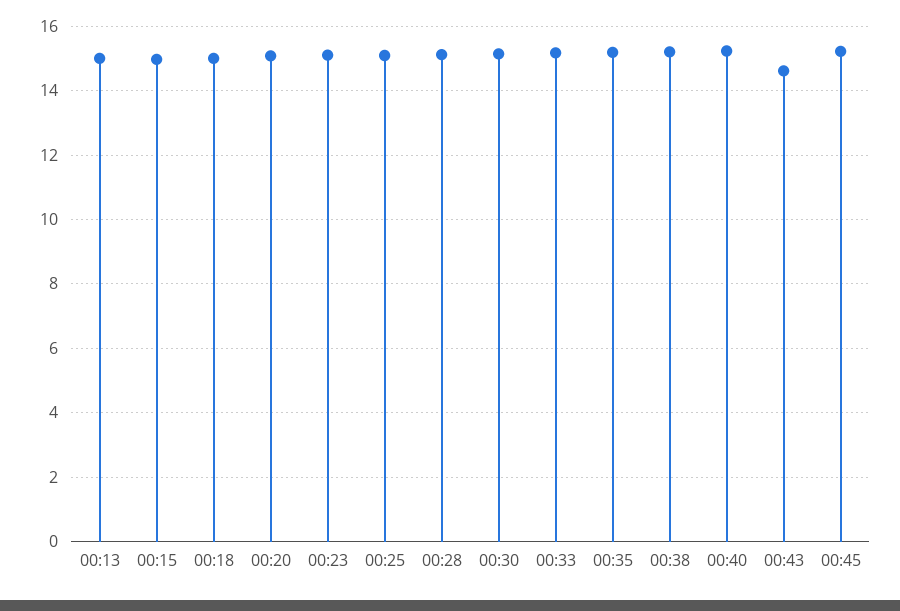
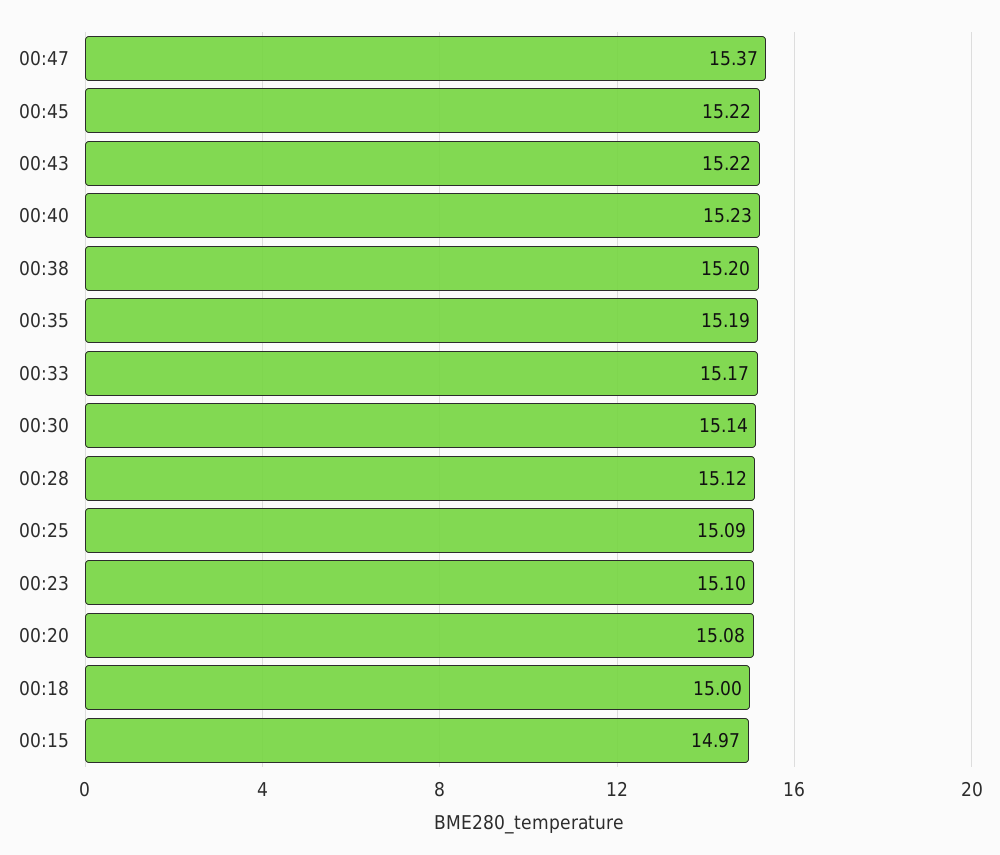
00:13: 15 -> none
00:43: 14.6 -> 15.22
00:47: none -> 15.37

